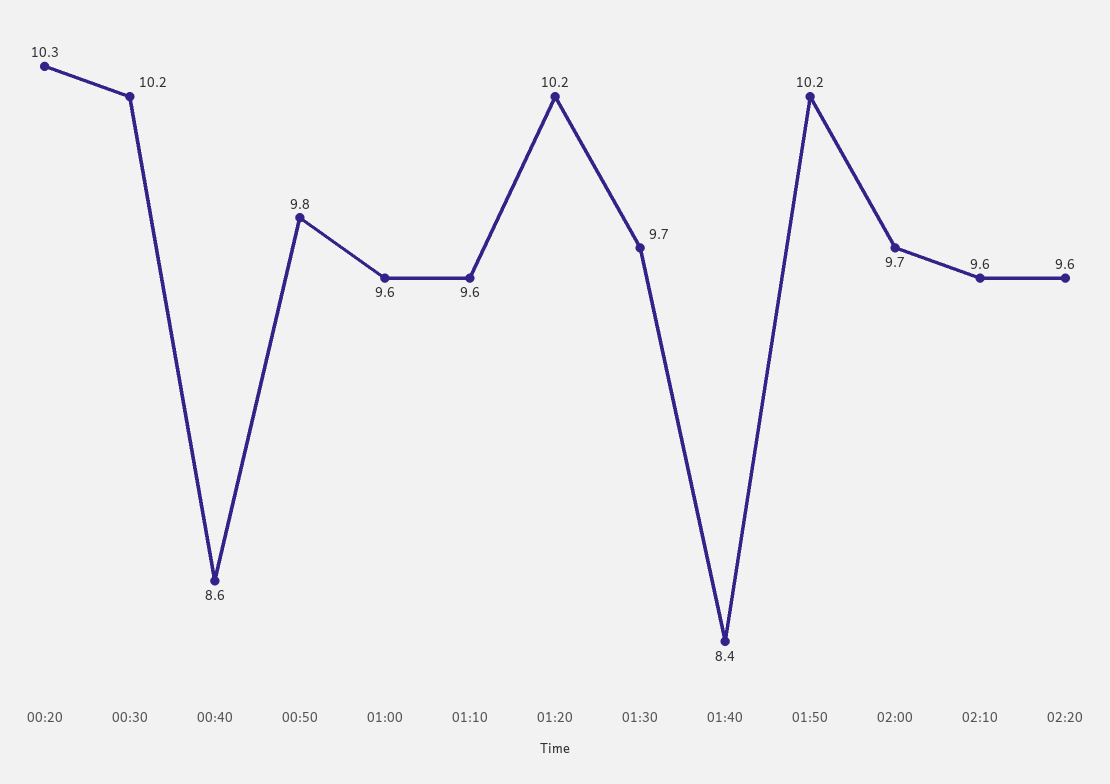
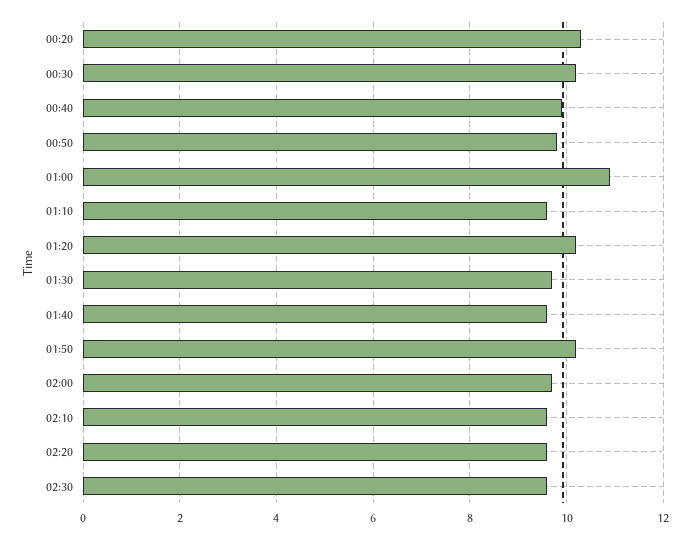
00:40: 8.6 -> 10
01:00: 9.6 -> 11
01:40: 8.4 -> 9.5
02:30: none -> 9.5

